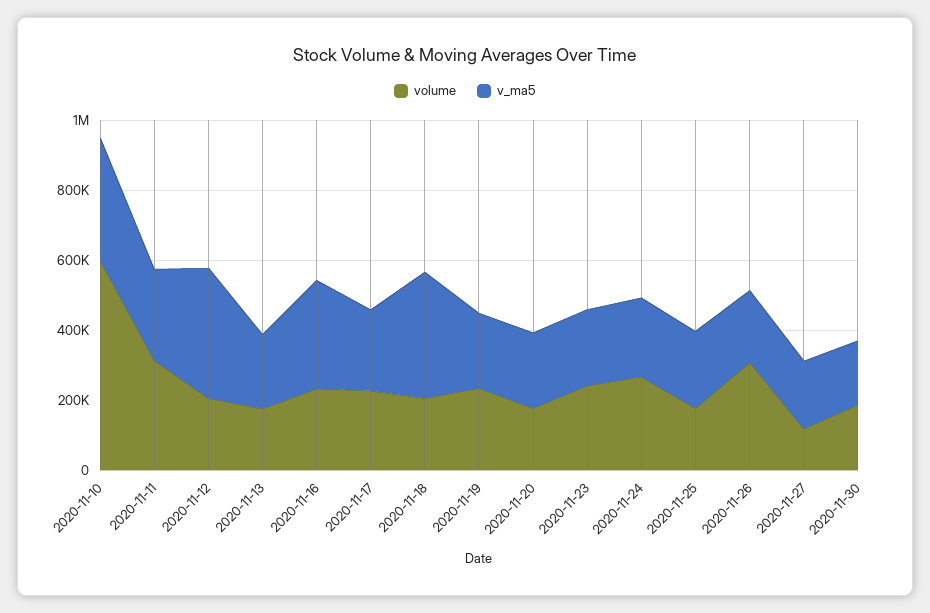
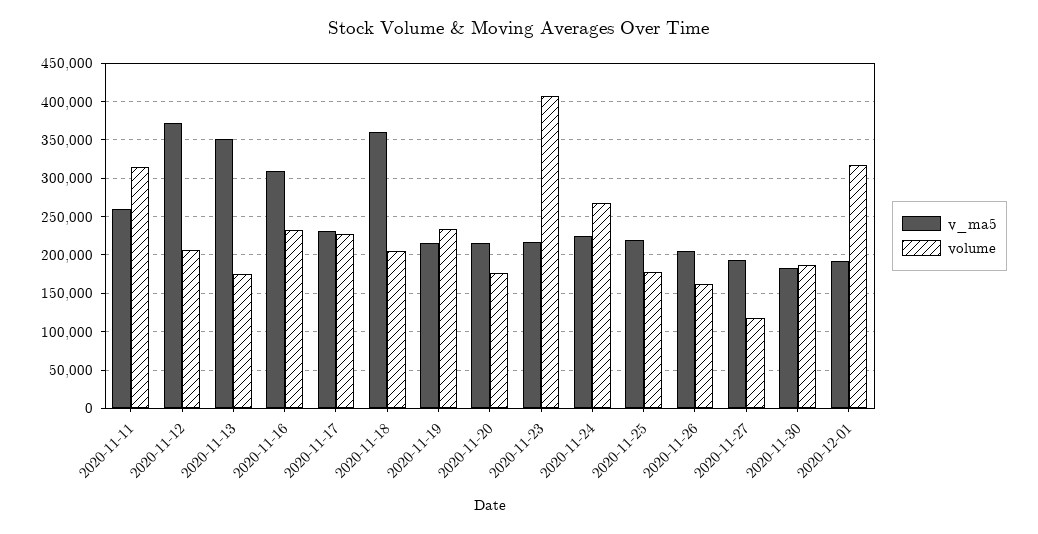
volume, 2020-11-10: 600000 -> none
v_ma5, 2020-11-10: 350000 -> none
v_ma5, 2020-11-13: 200000 -> 350000
volume, 2020-11-23: 250000 -> 410000
volume, 2020-11-26: 300000 -> 160000
v_ma5, 2020-12-01: none -> 190000
volume, 2020-12-01: none -> 320000

